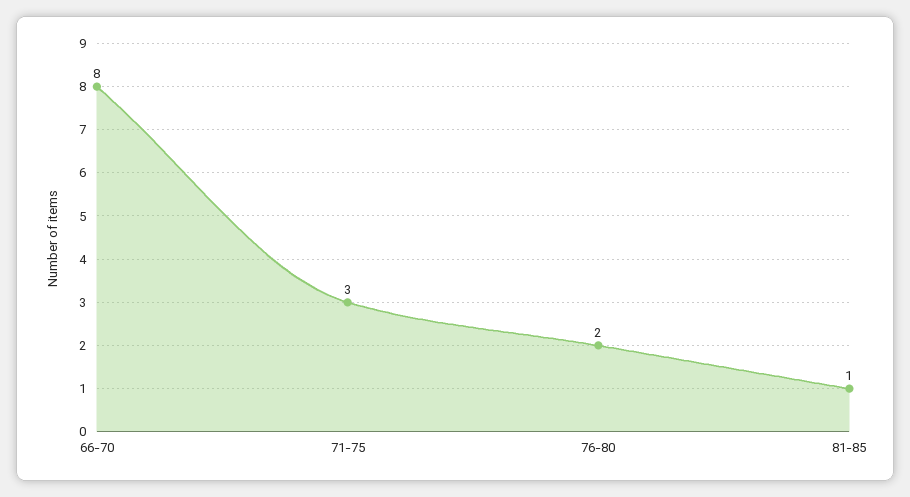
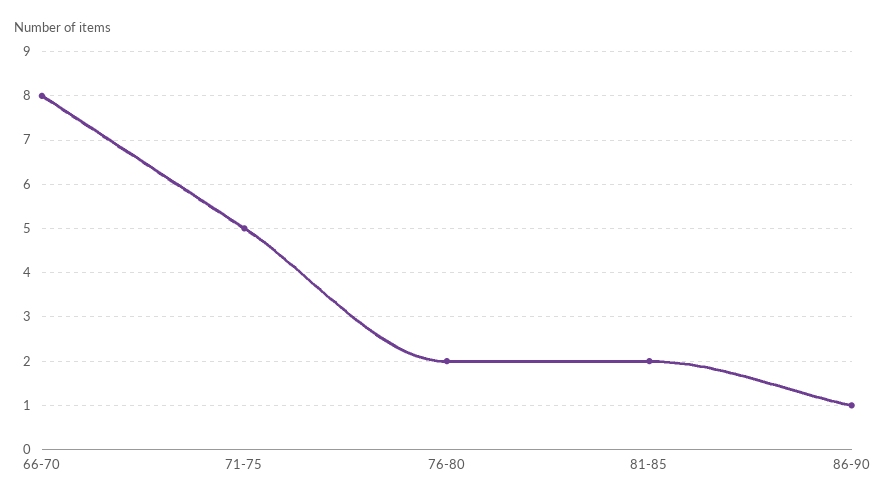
71-75: 3 -> 5
81-85: 1 -> 2
86-90: none -> 1

